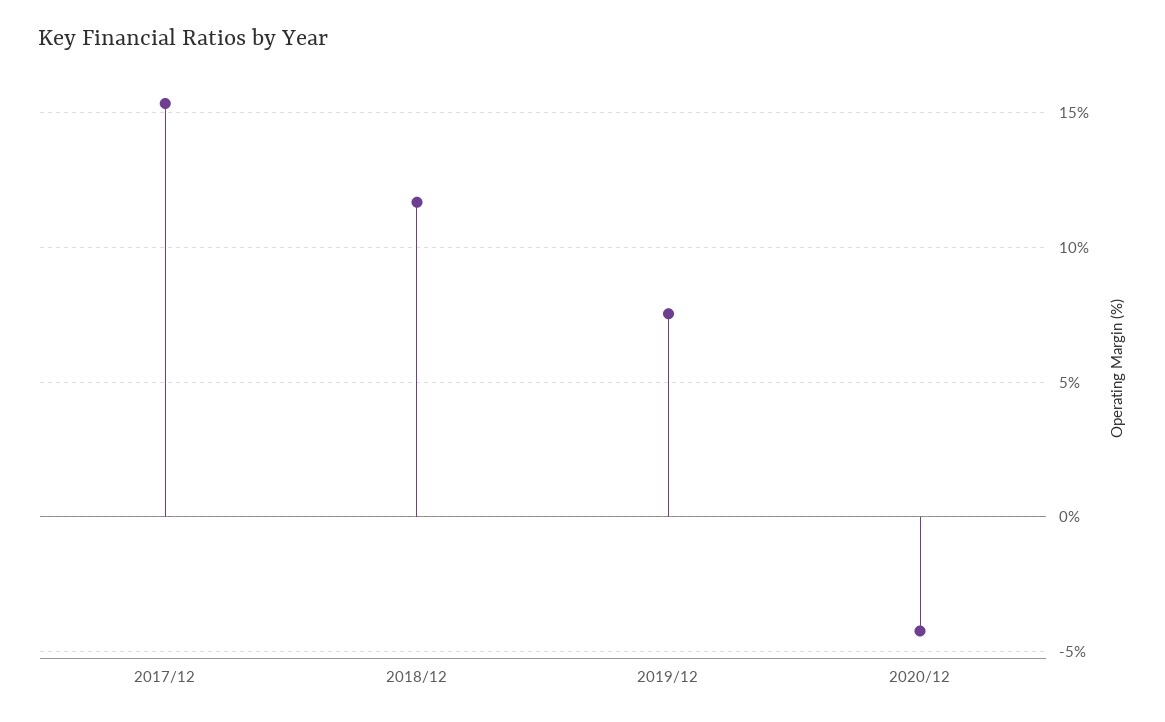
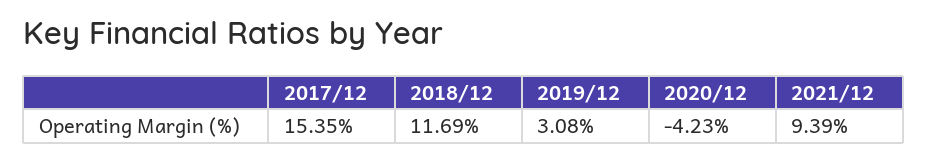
2019/12: 7.5 -> 3.08
2021/12: none -> 9.39

